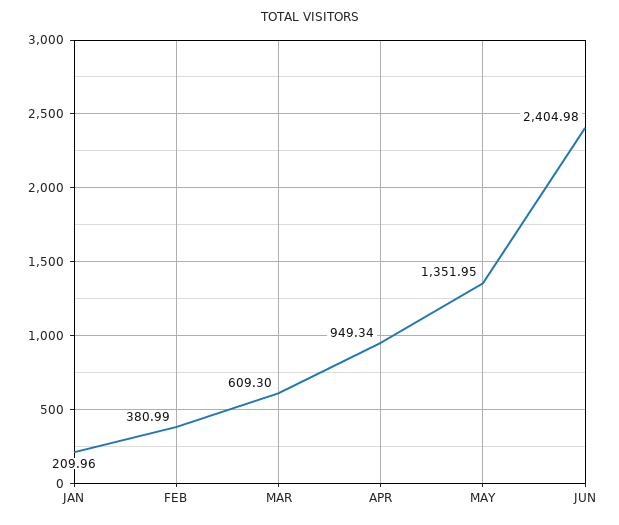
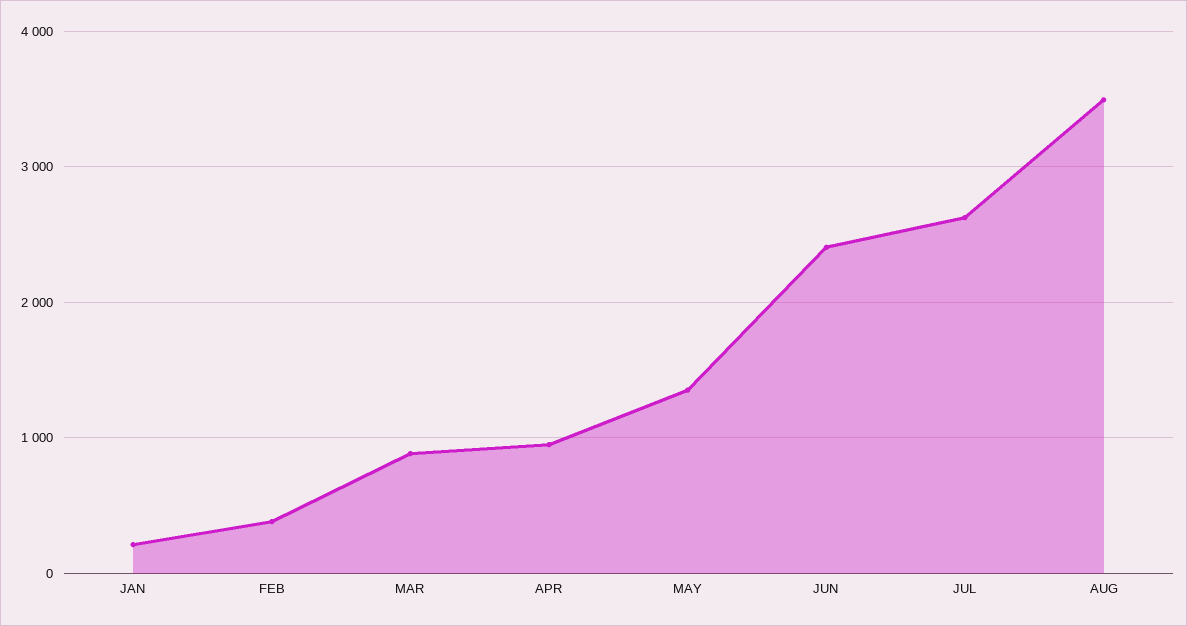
MAR: 609.3 -> 900
JUL: none -> 2600
AUG: none -> 3500

